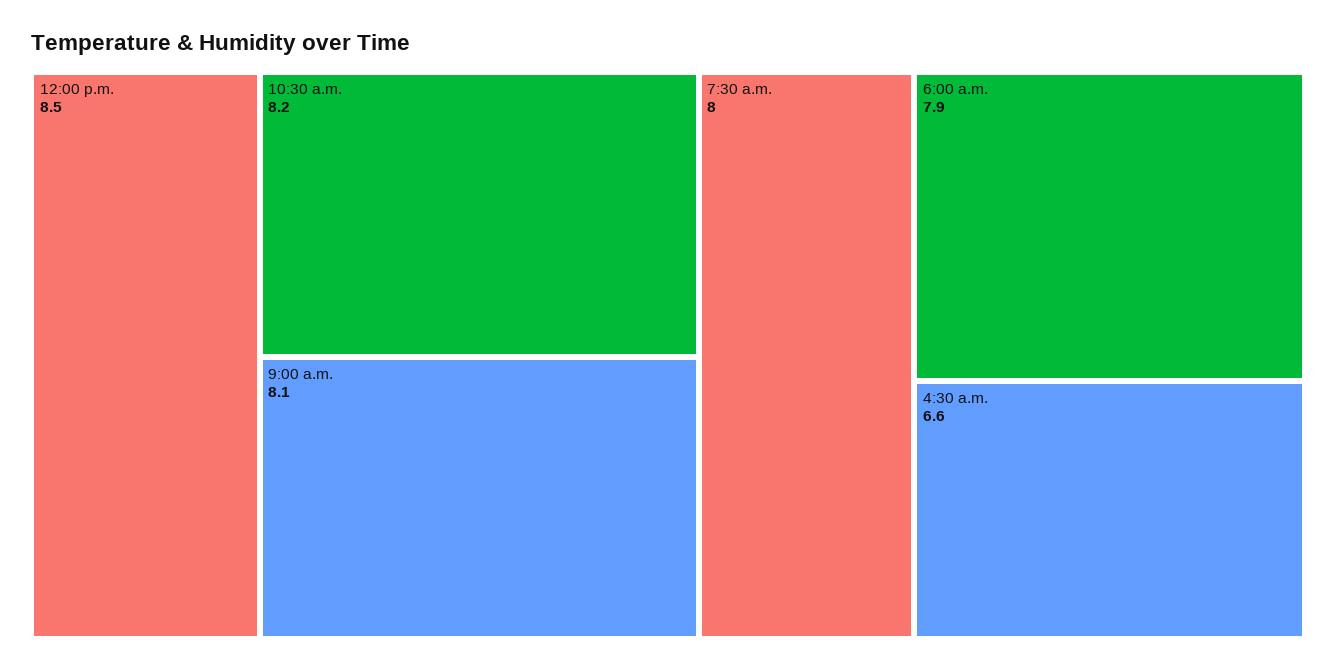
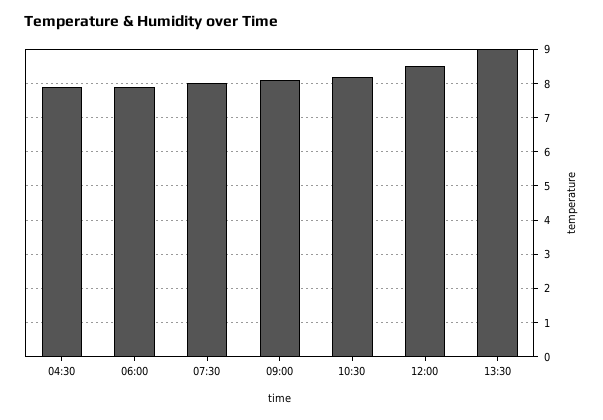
4:30 a.m.: 6.6 -> 8
13:30: none -> 9

